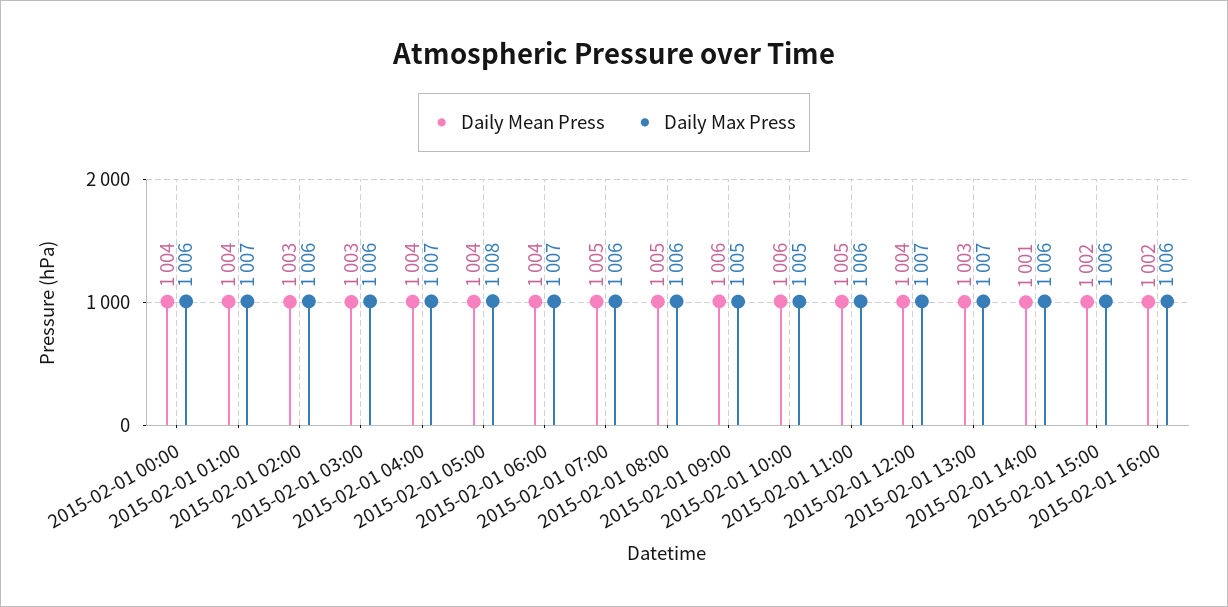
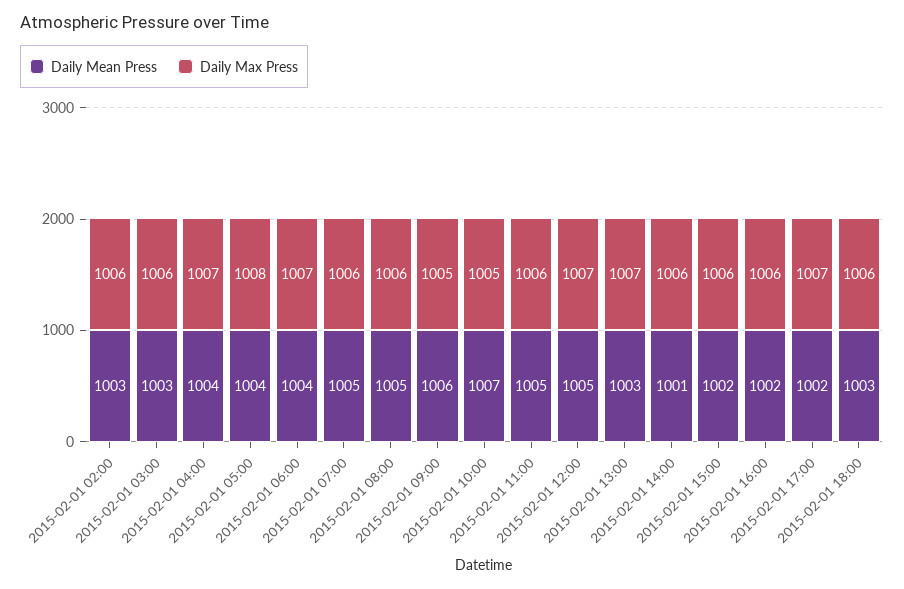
Daily Mean Press, 2015-02-01 00:00: 1004 -> none
Daily Max Press, 2015-02-01 00:00: 1006 -> none
Daily Mean Press, 2015-02-01 01:00: 1004 -> none
Daily Max Press, 2015-02-01 01:00: 1007 -> none
Daily Mean Press, 2015-02-01 10:00: 1006 -> 1007
Daily Mean Press, 2015-02-01 12:00: 1004 -> 1005
Daily Mean Press, 2015-02-01 17:00: none -> 1002
Daily Max Press, 2015-02-01 17:00: none -> 1007
Daily Mean Press, 2015-02-01 18:00: none -> 1003
Daily Max Press, 2015-02-01 18:00: none -> 1006

